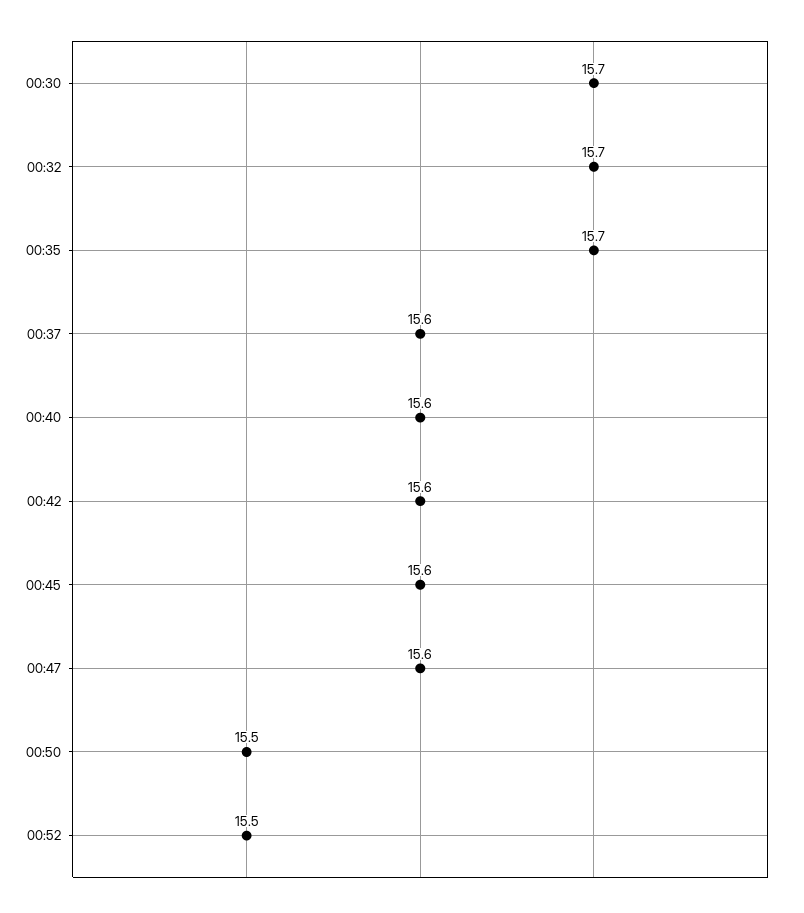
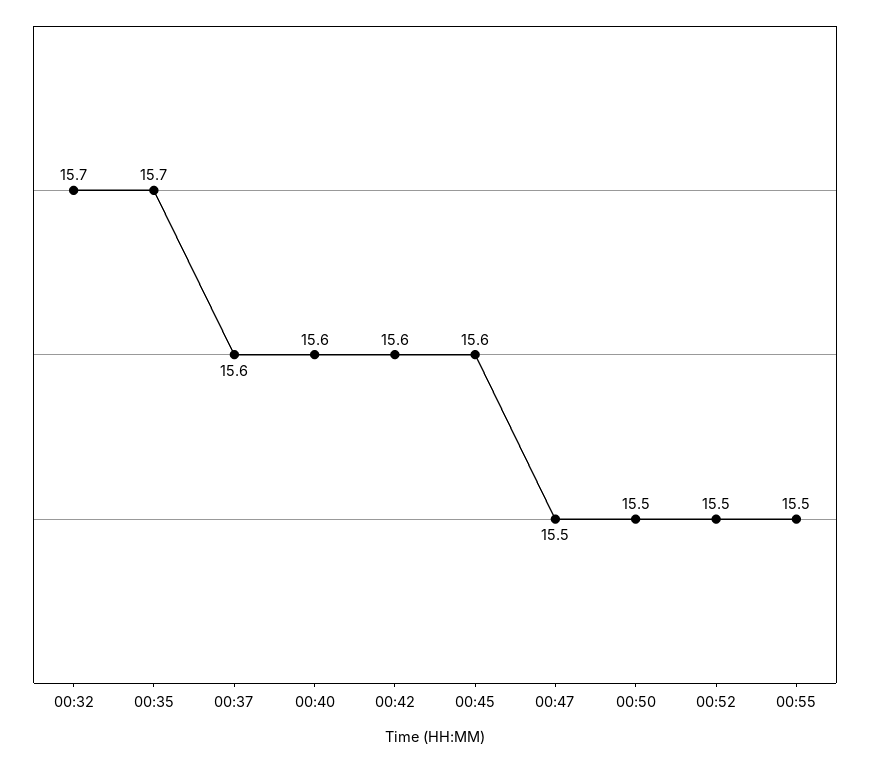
00:30: 15.7 -> none
00:47: 15.6 -> 15.5
00:55: none -> 15.5

